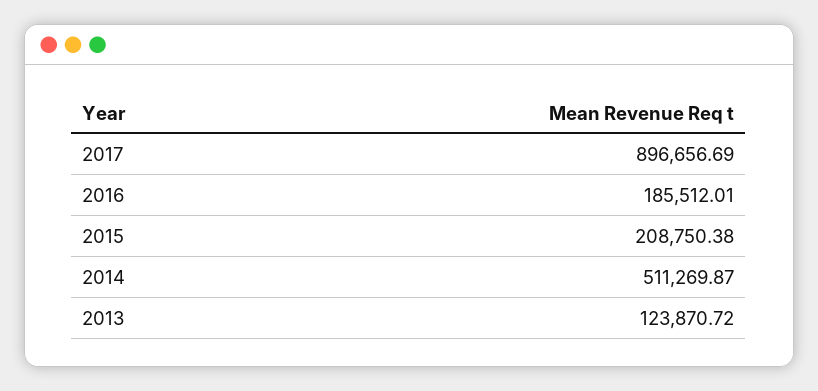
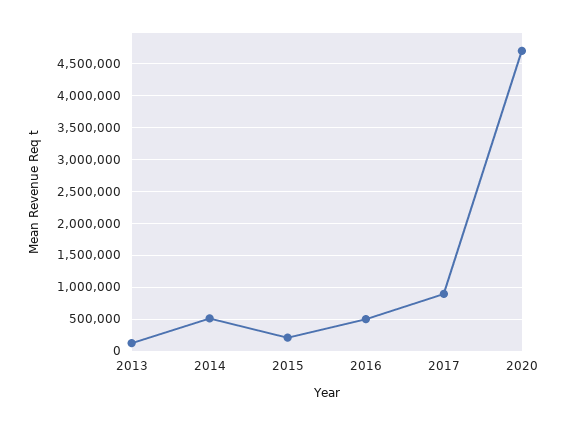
2016: 185512.01 -> 500000
2020: none -> 4700000

